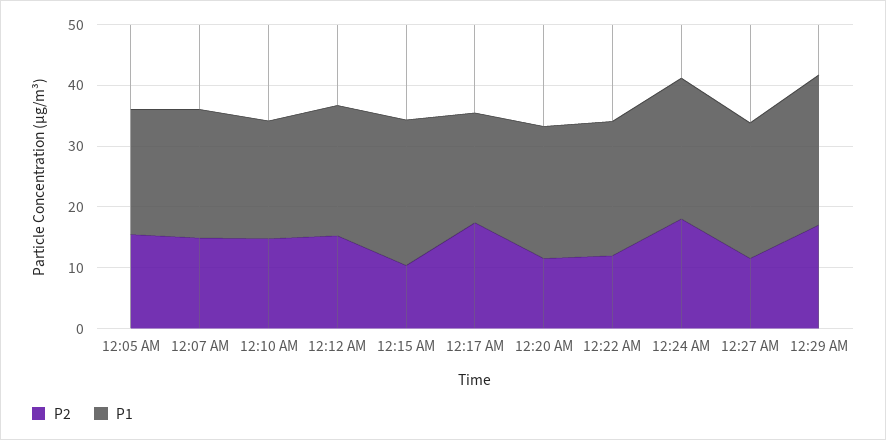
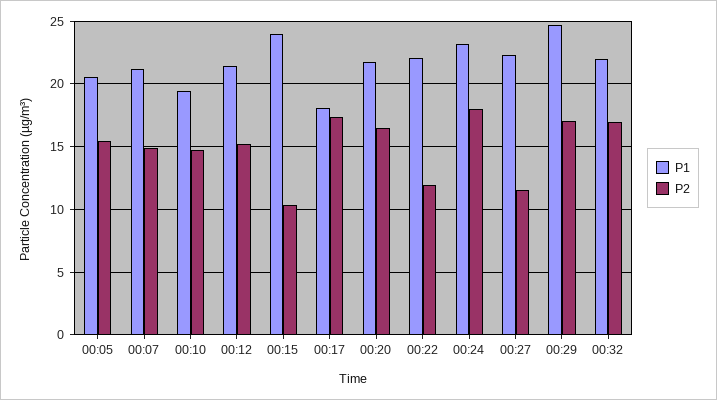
P2, 12:20 AM: 12 -> 16.5
P1, 00:32: none -> 22
P2, 00:32: none -> 17

